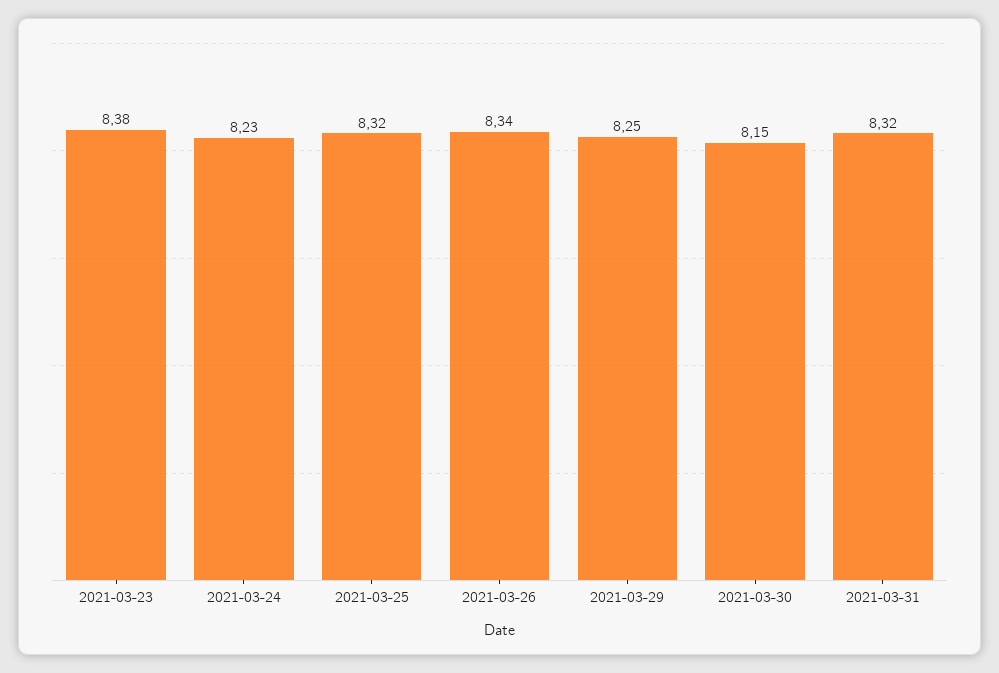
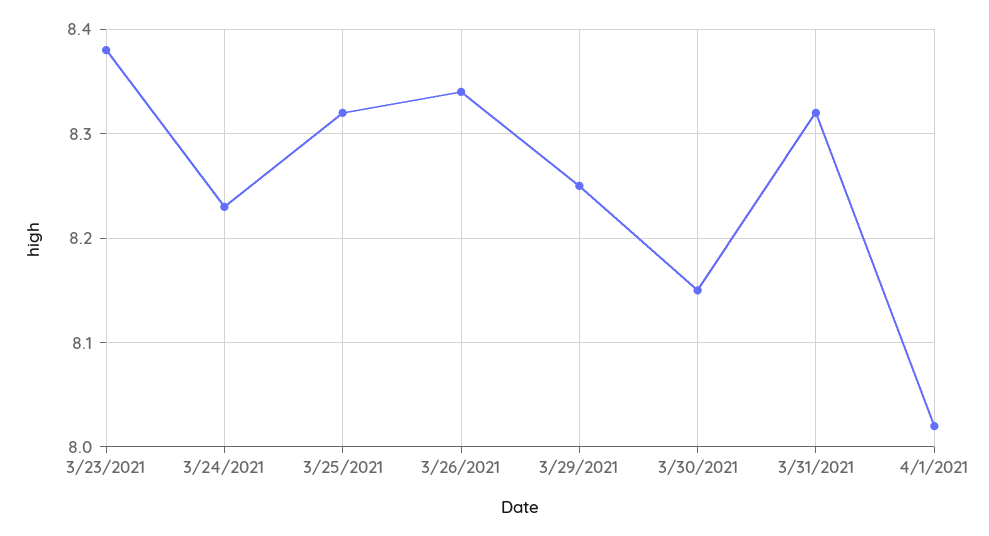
4/1/2021: none -> 8.02

